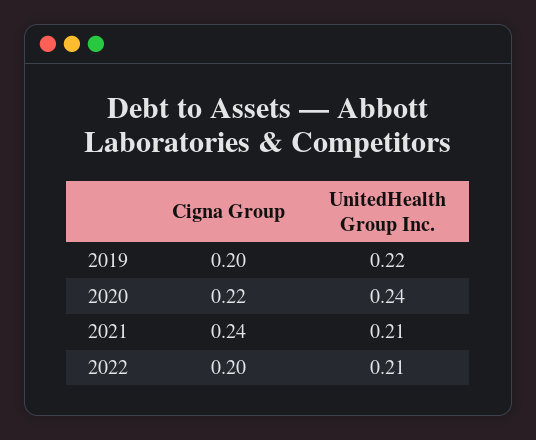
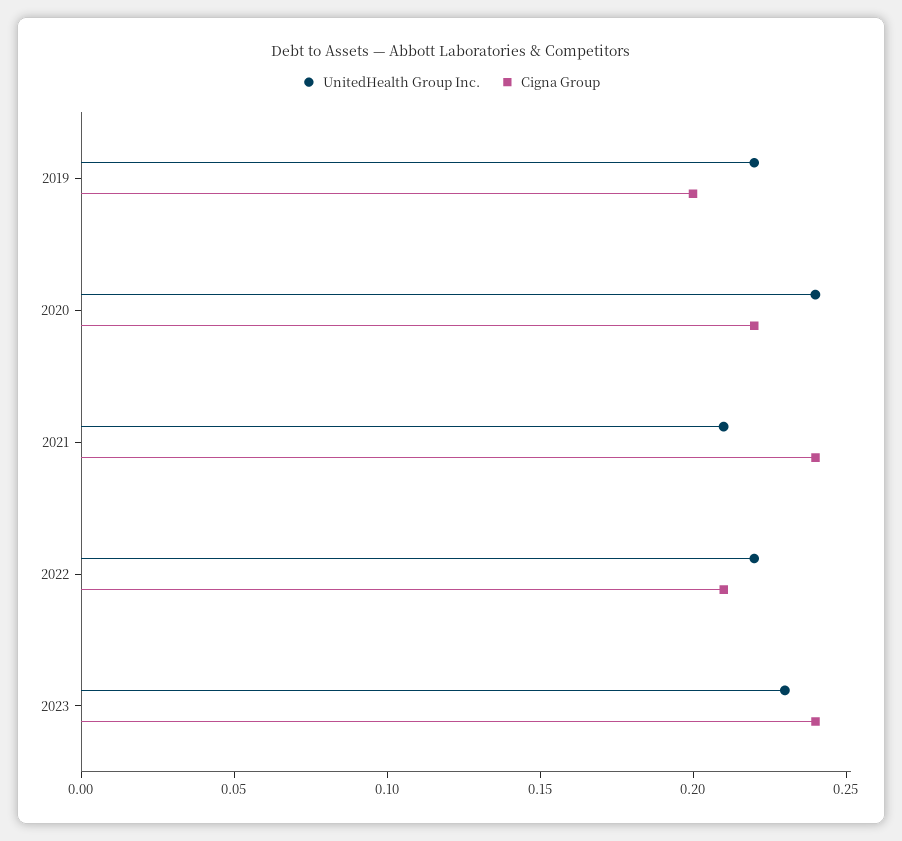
Cigna Group, 2022: 0.2 -> 0.21
UnitedHealth Group Inc., 2022: 0.21 -> 0.22
UnitedHealth Group Inc., 2023: none -> 0.23
Cigna Group, 2023: none -> 0.24

